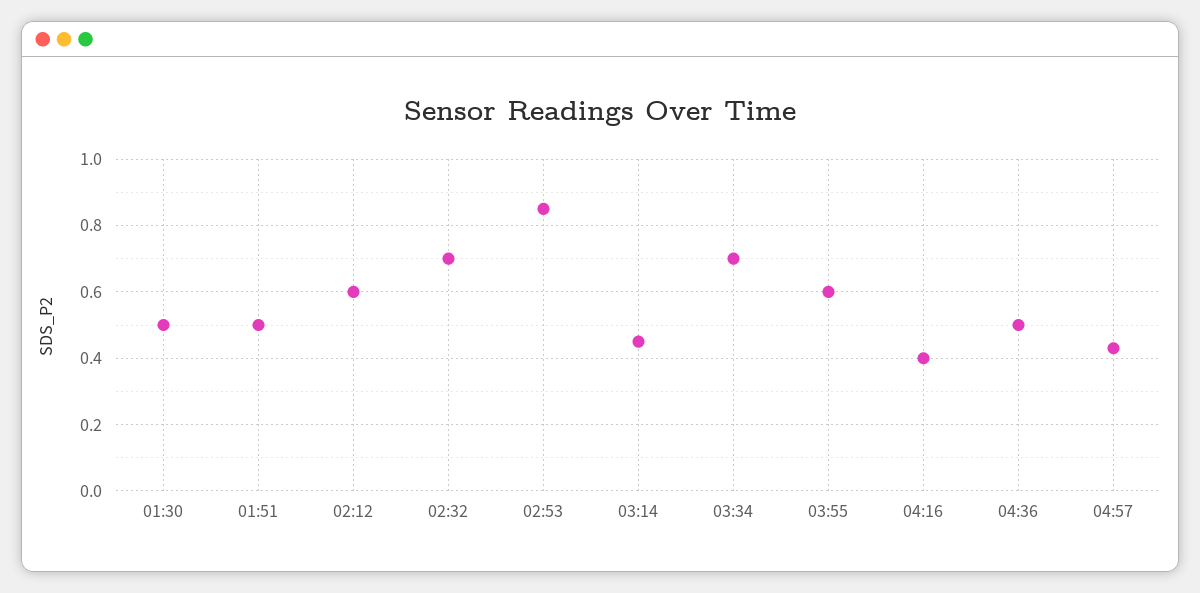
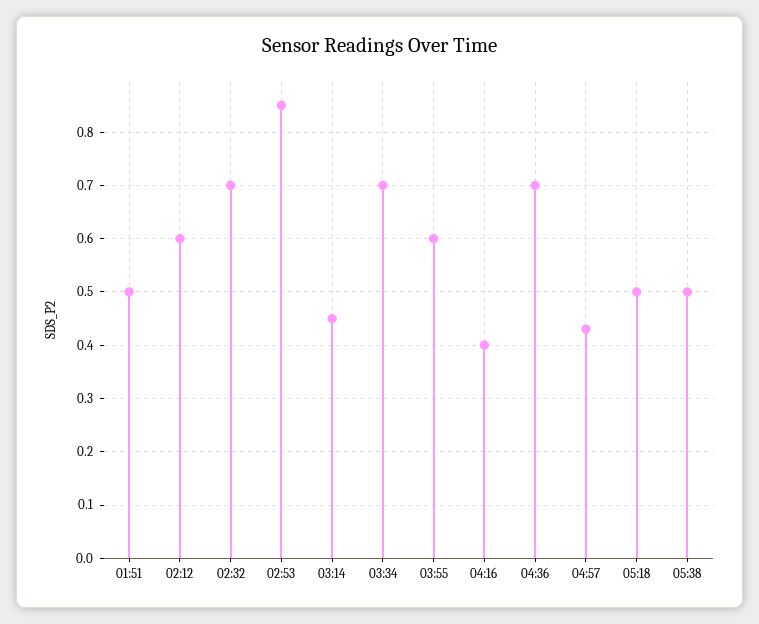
01:30: 0.5 -> none
04:36: 0.5 -> 0.7
05:18: none -> 0.5
05:38: none -> 0.5

